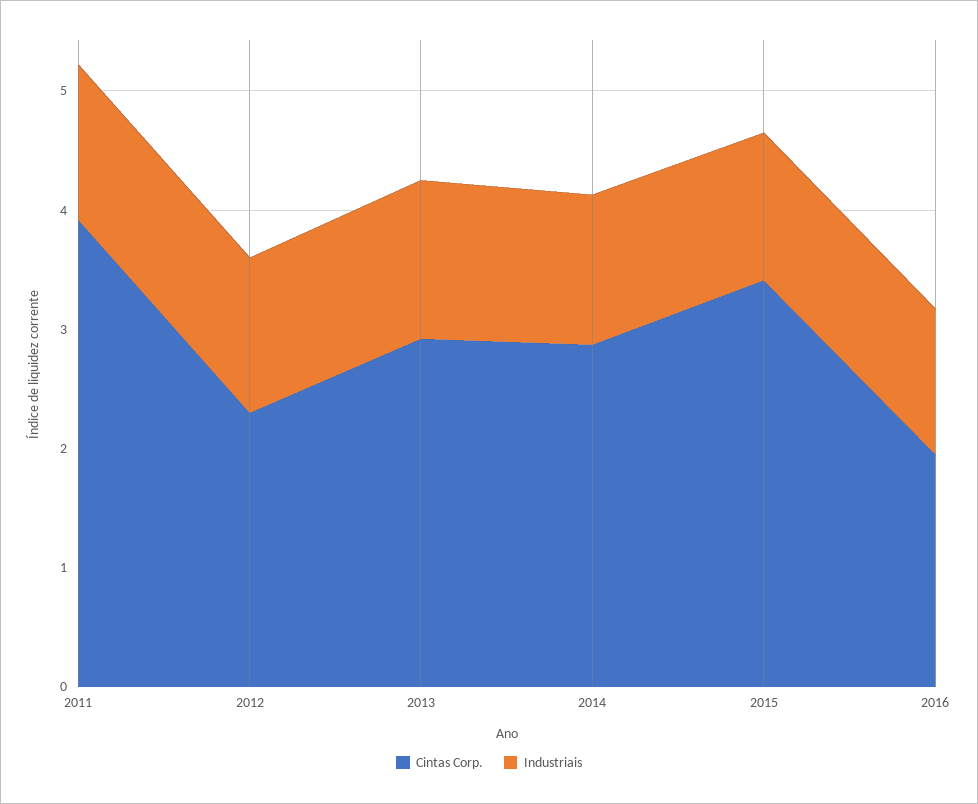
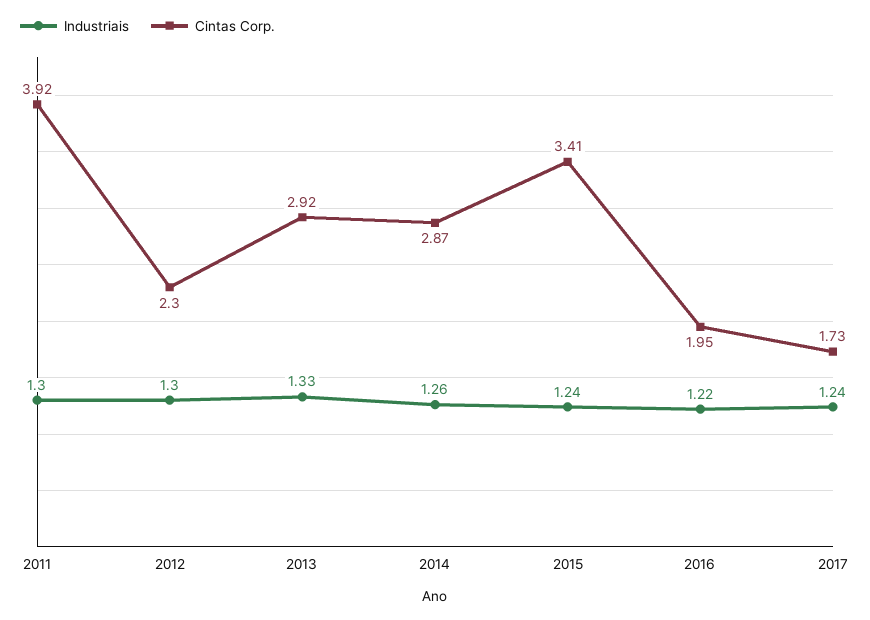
Industriais, 2017: none -> 1.24
Cintas Corp., 2017: none -> 1.73

